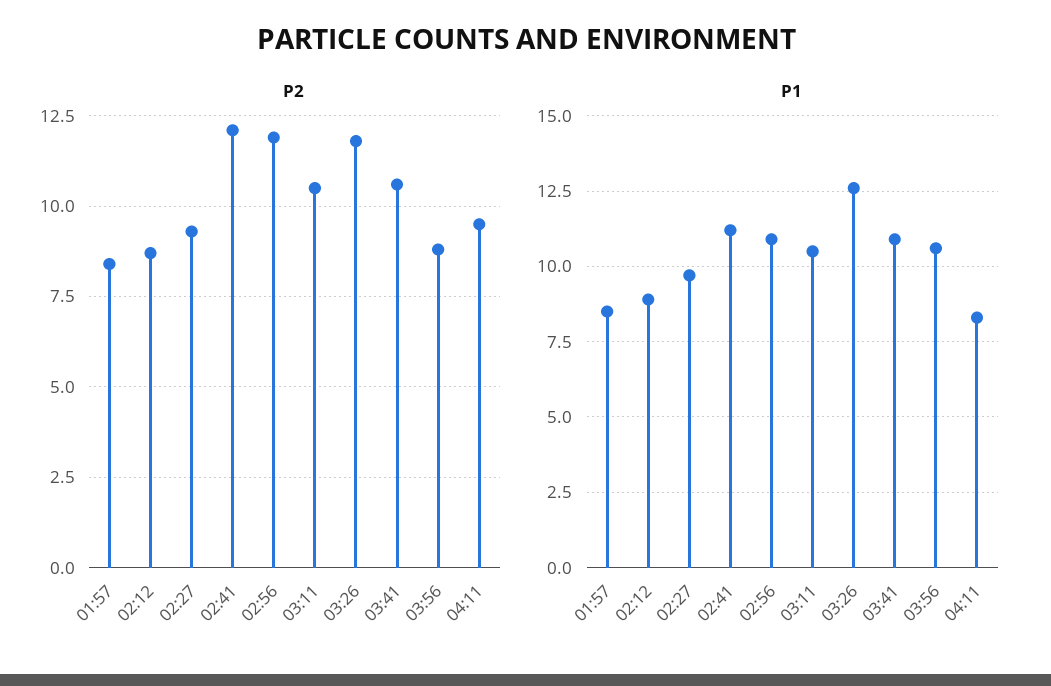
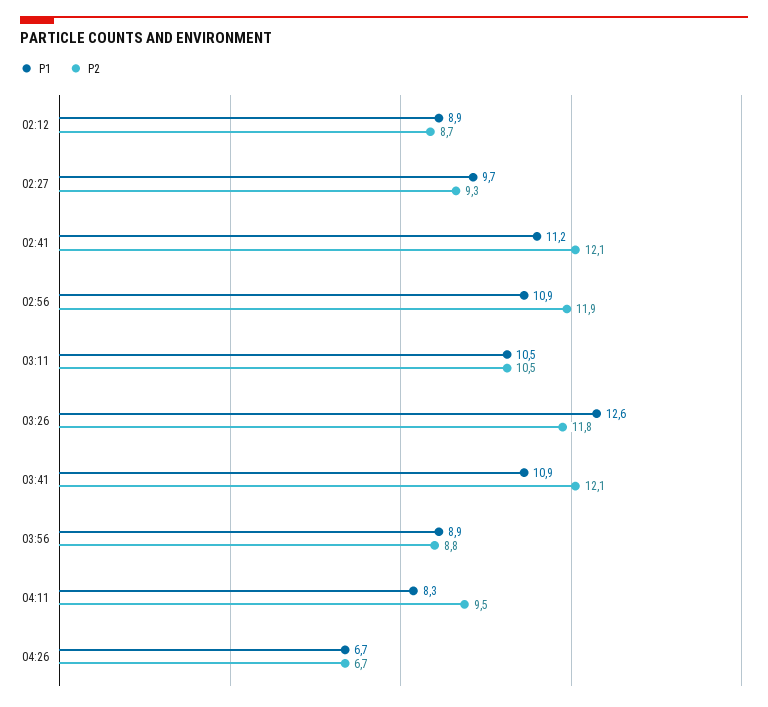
P2, 01:57: 8.5 -> none
P2, 03:41: 10.5 -> 12.1
P1, 01:57: 8.5 -> none
P1, 03:56: 10.5 -> 8.9
P1, 04:26: none -> 6.7
P2, 04:26: none -> 6.7

